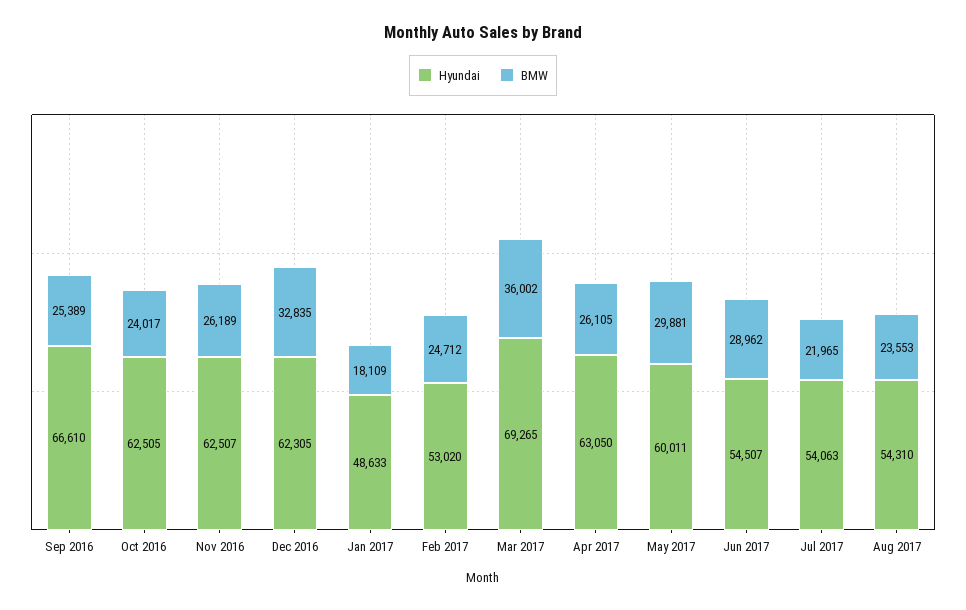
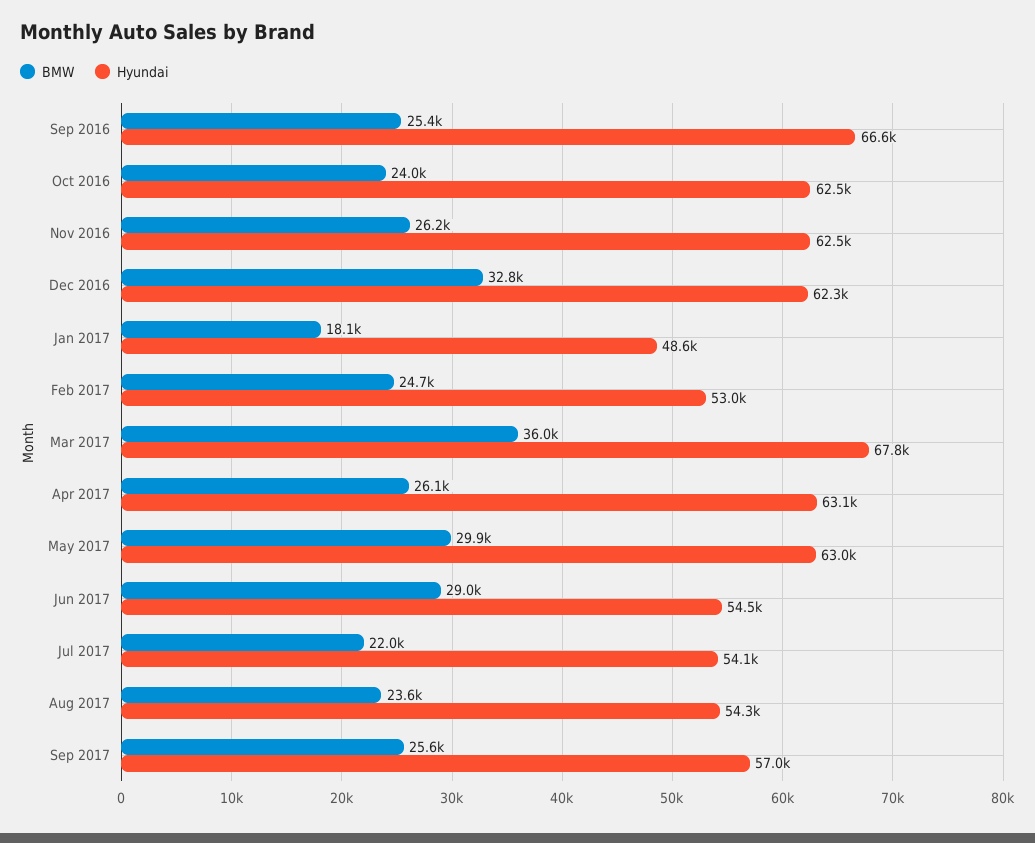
Hyundai, Mar 2017: 69265 -> 67800
Hyundai, May 2017: 60011 -> 63000
BMW, Sep 2017: none -> 25600
Hyundai, Sep 2017: none -> 57000

